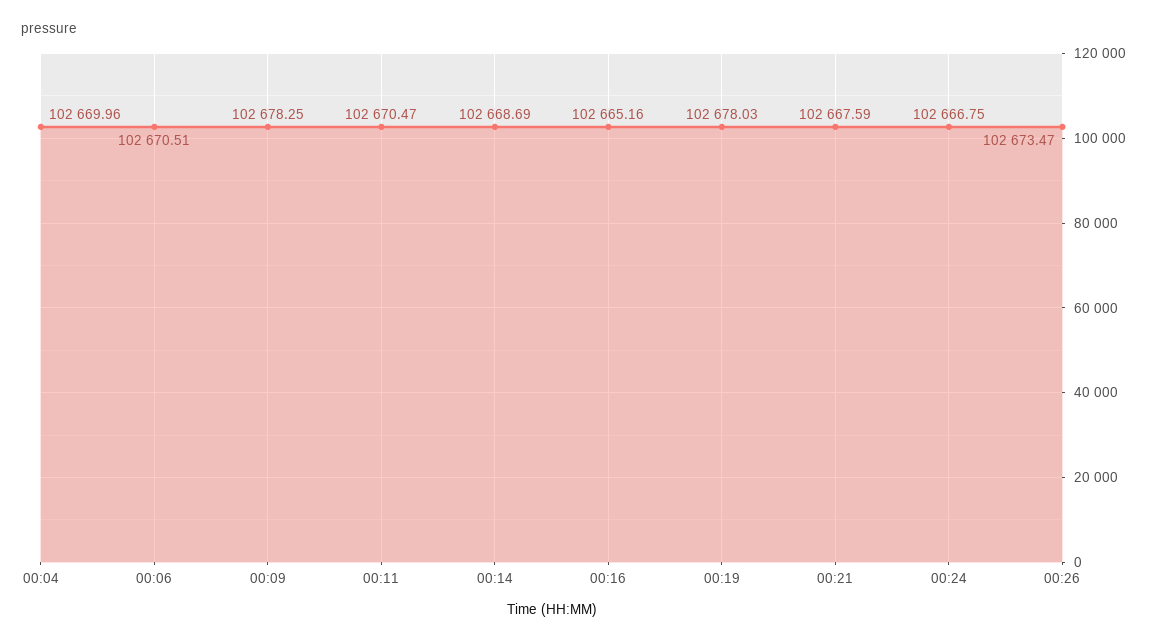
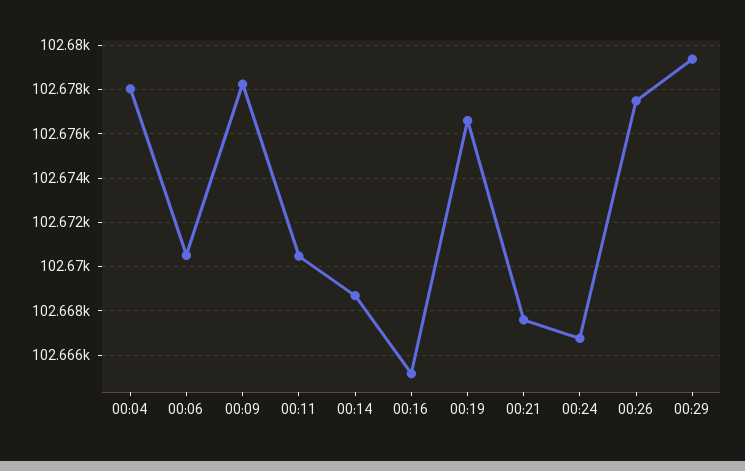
00:04: 102669.96 -> 102678
00:19: 102678.03 -> 102676.5
00:26: 102673.47 -> 102677.5
00:29: none -> 102679.5

